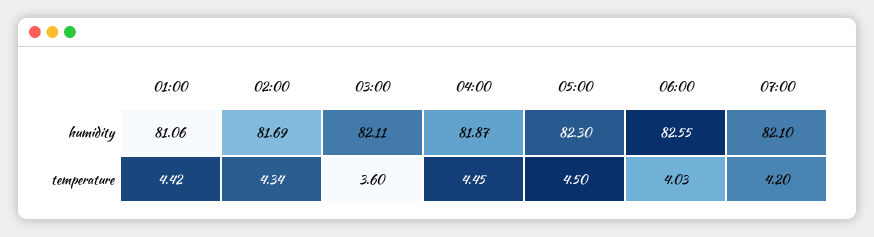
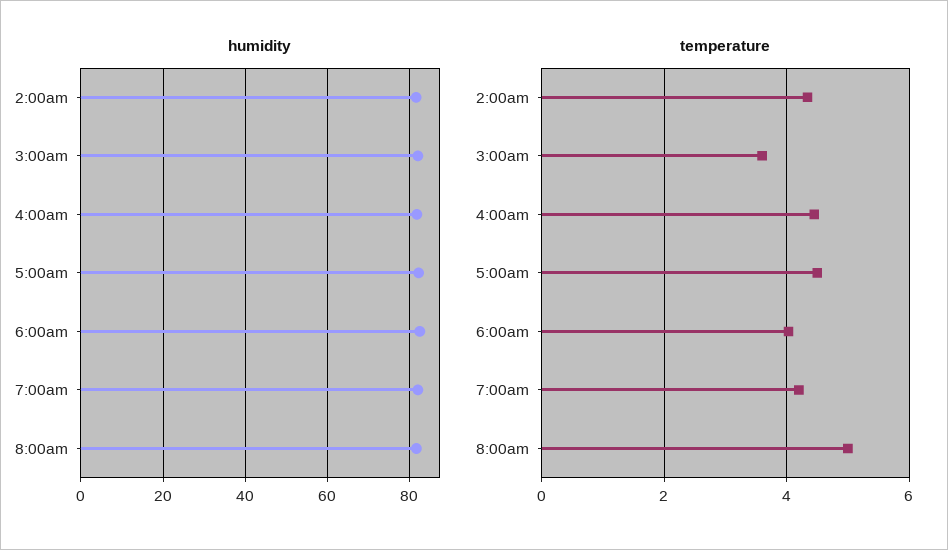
humidity, 01:00: 81.06 -> none
temperature, 01:00: 4.42 -> none
humidity, 8:00am: none -> 82
temperature, 8:00am: none -> 5

